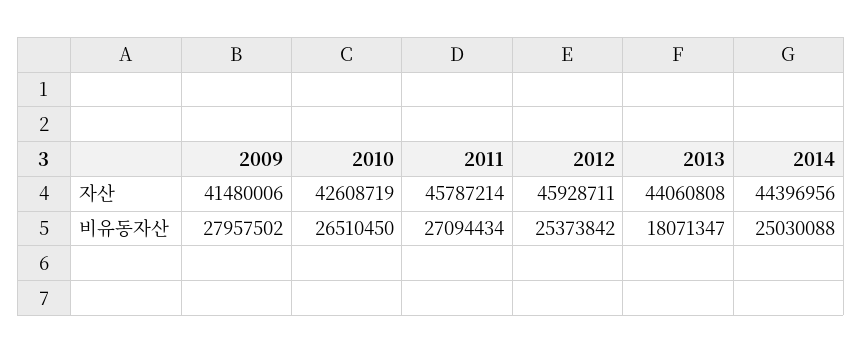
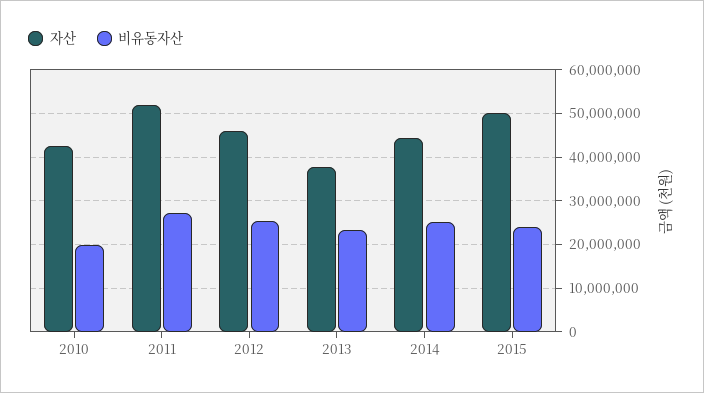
자산, 2009: 41480006 -> none
자산, 2011: 45787214 -> 52000000
자산, 2013: 44060808 -> 38000000
비유동자산, 2009: 27957502 -> none
비유동자산, 2010: 26510450 -> 20000000
비유동자산, 2013: 18071347 -> 24000000
자산, 2015: none -> 50000000
비유동자산, 2015: none -> 24000000

